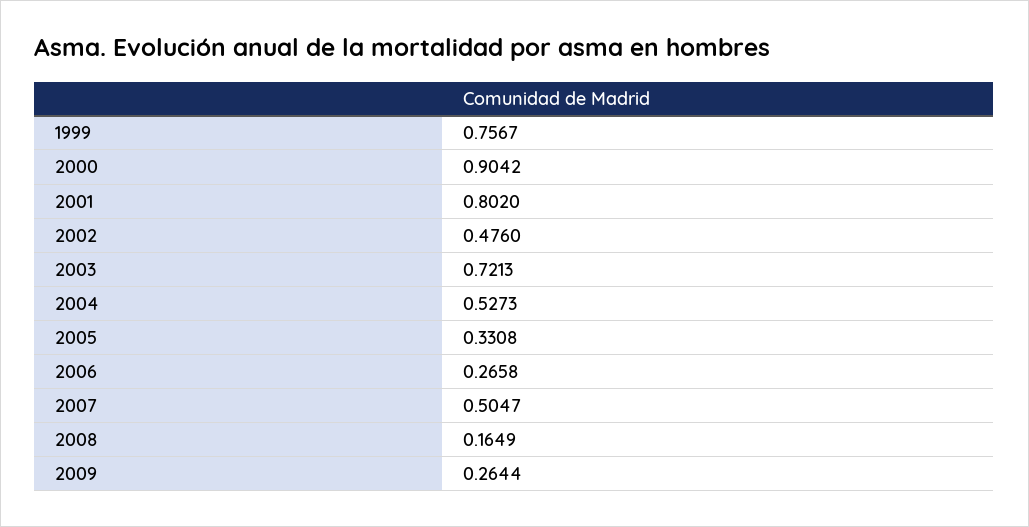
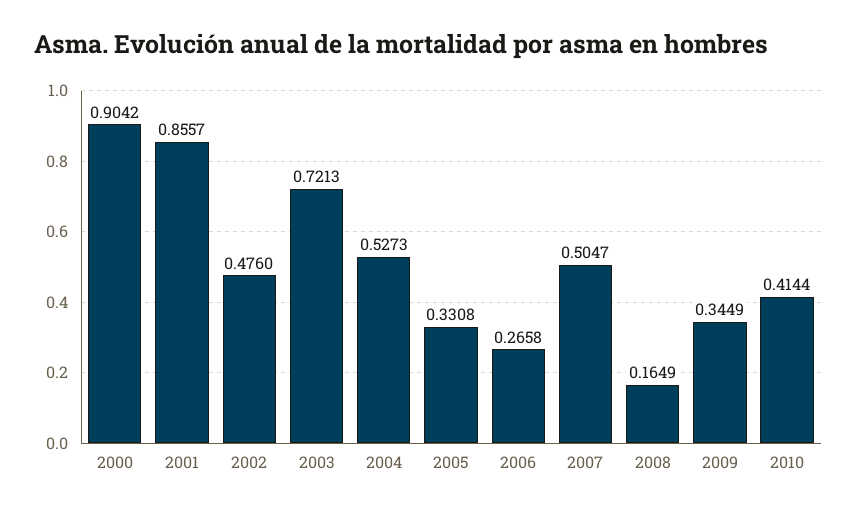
1999: 0.7567 -> none
2001: 0.802 -> 0.8557
2009: 0.2644 -> 0.3449
2010: none -> 0.4144

